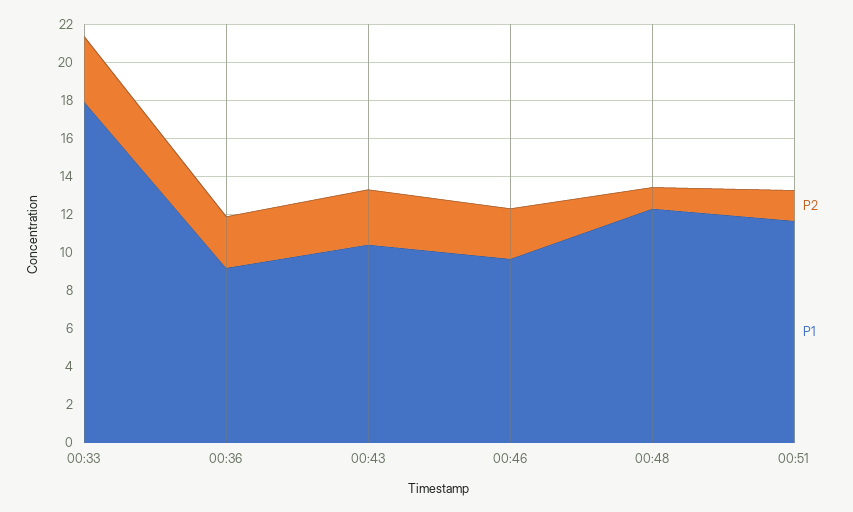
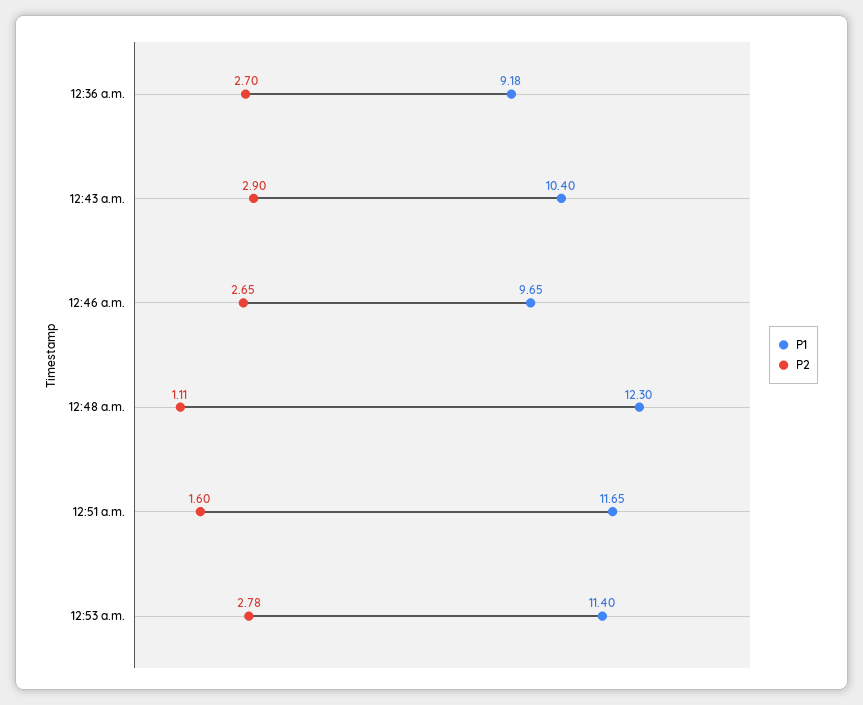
P2, 00:33: 3.5 -> none
P1, 00:33: 18 -> none
P1, 12:53 a.m.: none -> 11.4
P2, 12:53 a.m.: none -> 2.78

